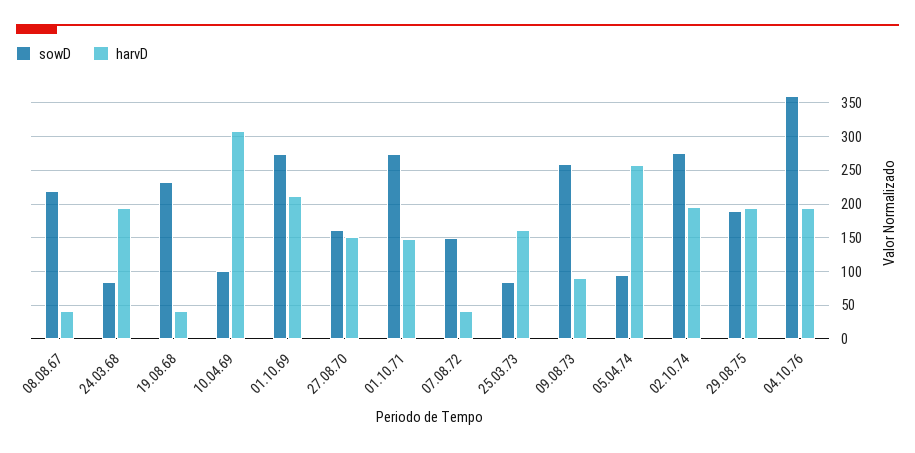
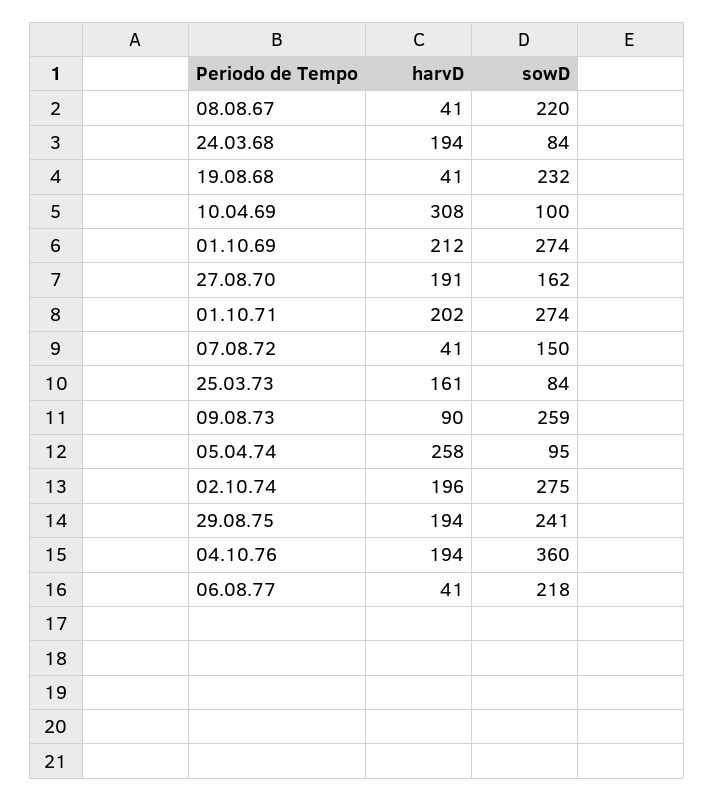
harvD, 27.08.70: 150 -> 191
harvD, 01.10.71: 150 -> 202
sowD, 29.08.75: 190 -> 241
harvD, 06.08.77: none -> 41
sowD, 06.08.77: none -> 218

